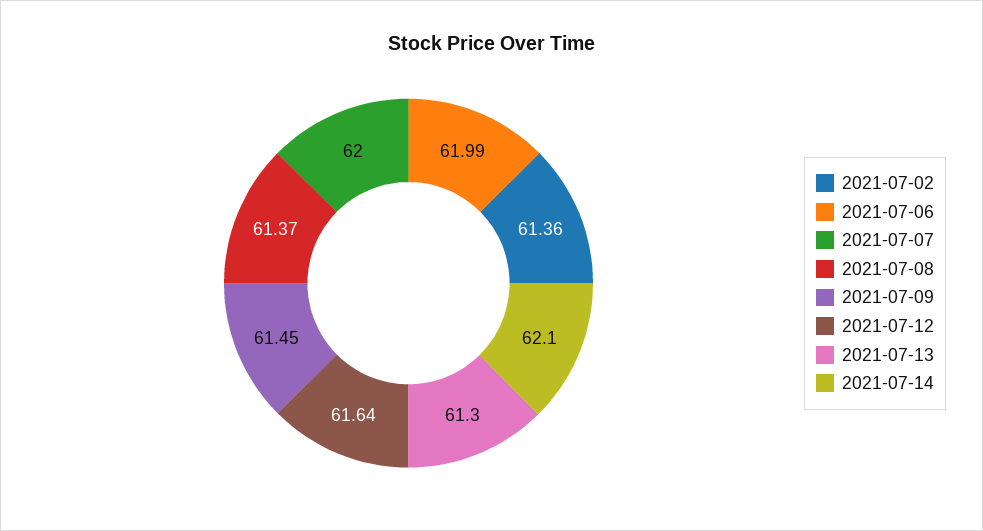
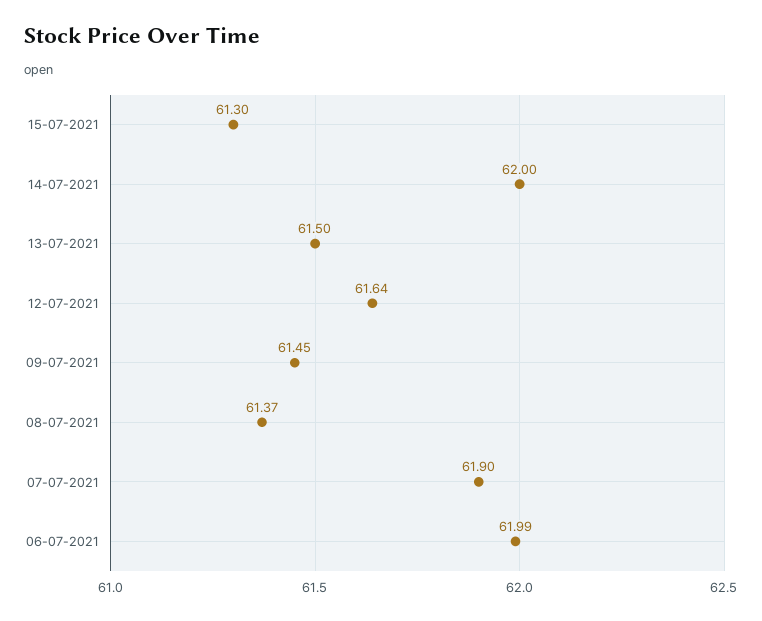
2021-07-02: 61.36 -> none
2021-07-07: 62 -> 61.9
2021-07-13: 61.3 -> 61.5
2021-07-14: 62.1 -> 62
15-07-2021: none -> 61.3

